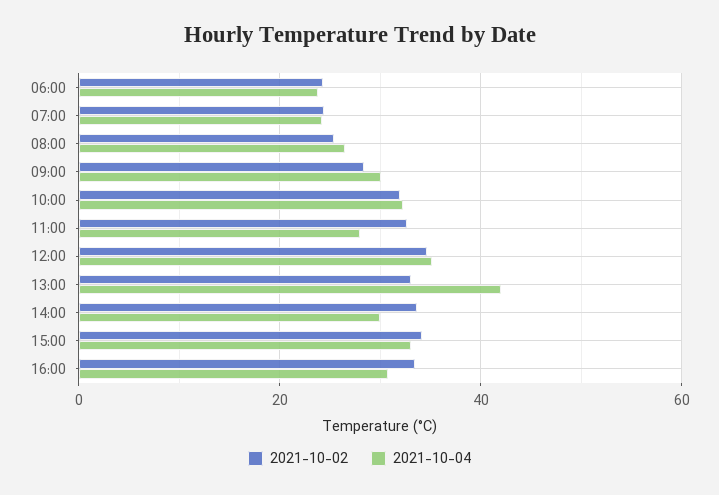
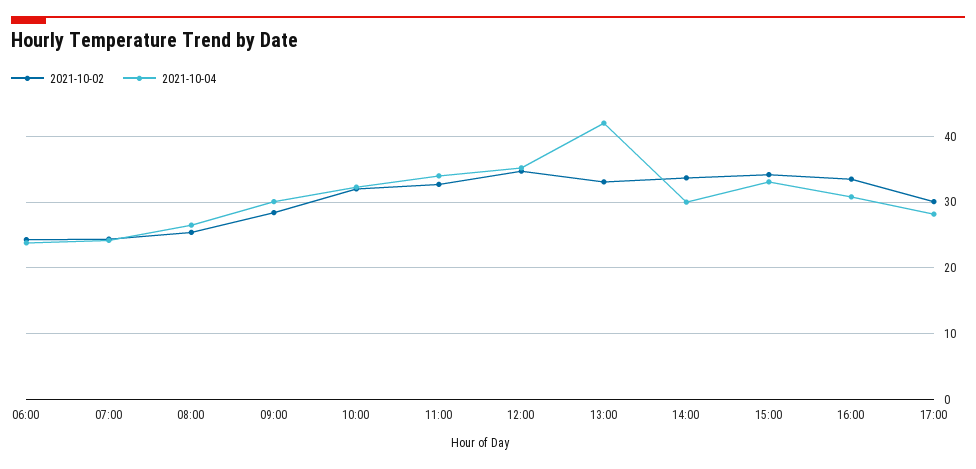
2021-10-04, 11:00: 28 -> 34
2021-10-02, 17:00: none -> 30
2021-10-04, 17:00: none -> 28

